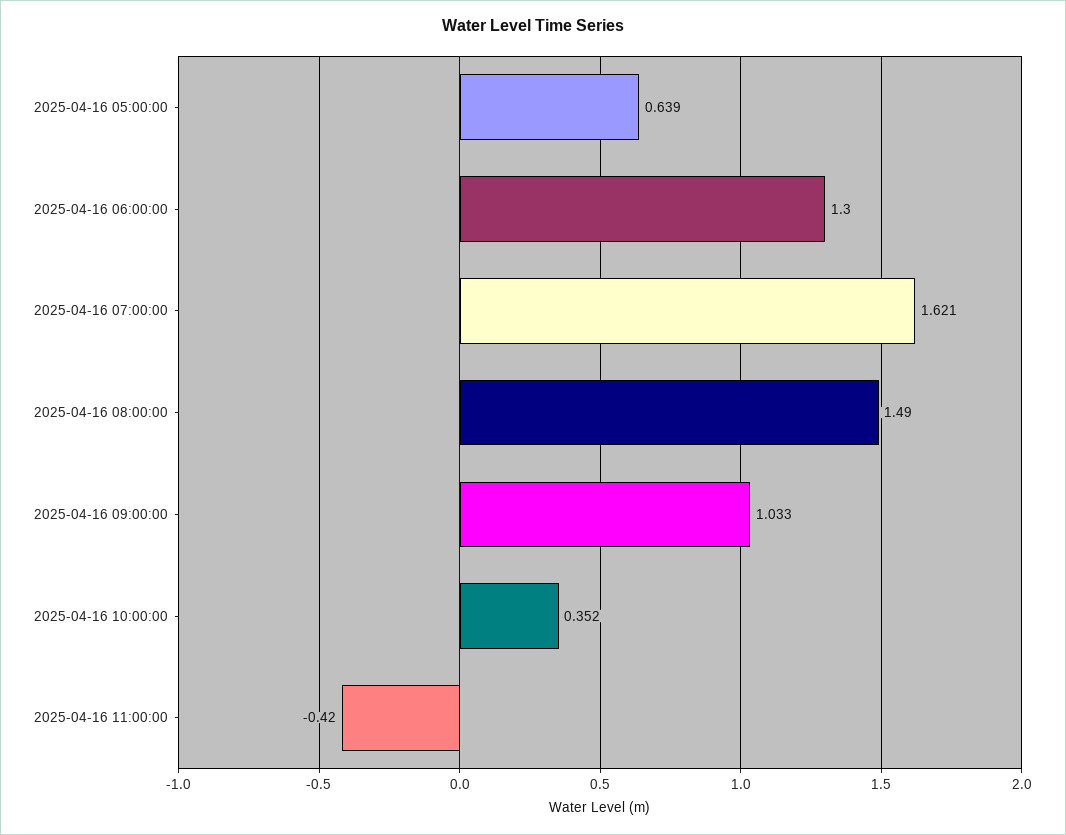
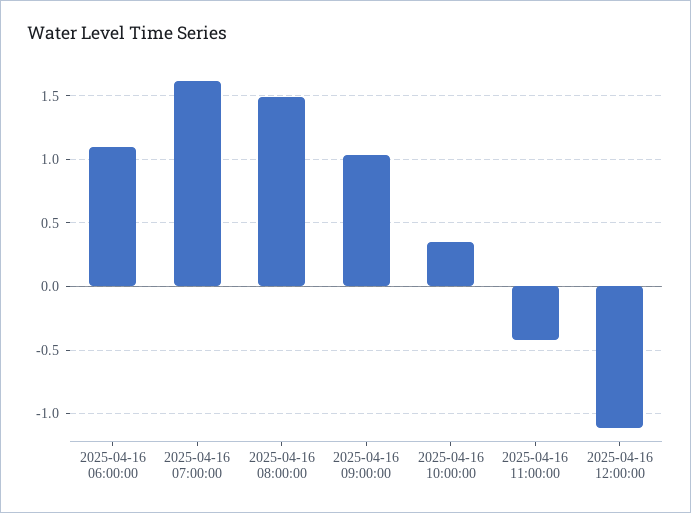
2025-04-16 05:00:00: 0.639 -> none
2025-04-16 06:00:00: 1.3 -> 1.1
2025-04-16 12:00:00: none -> -1.1

